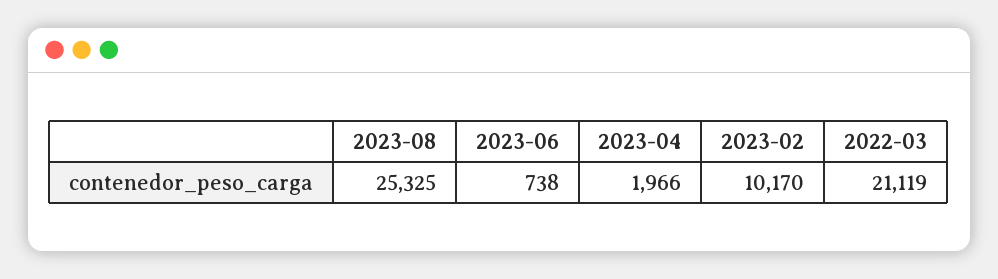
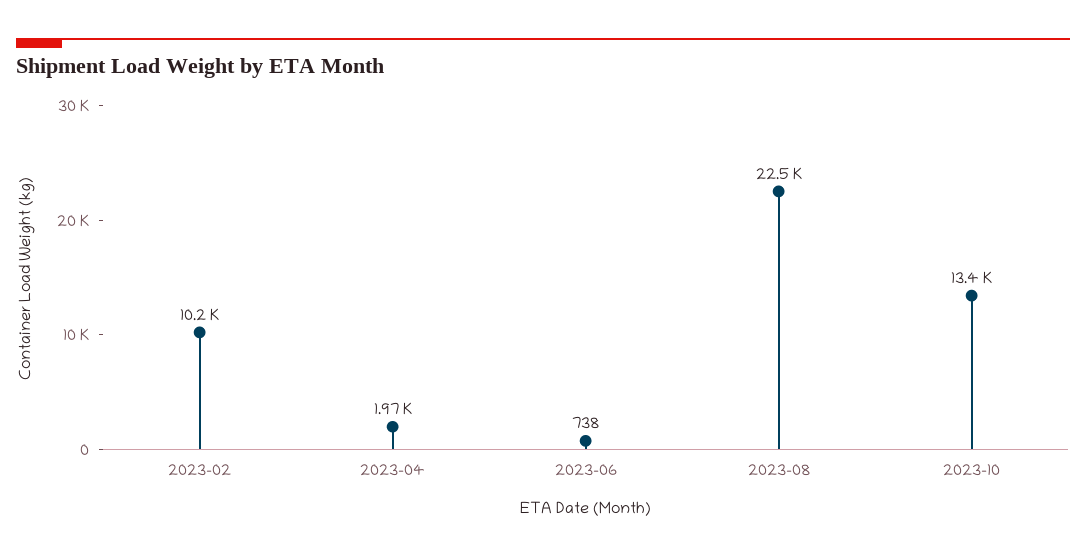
2023-08: 25325 -> 22500
2022-03: 21119 -> none
2023-10: none -> 13400

